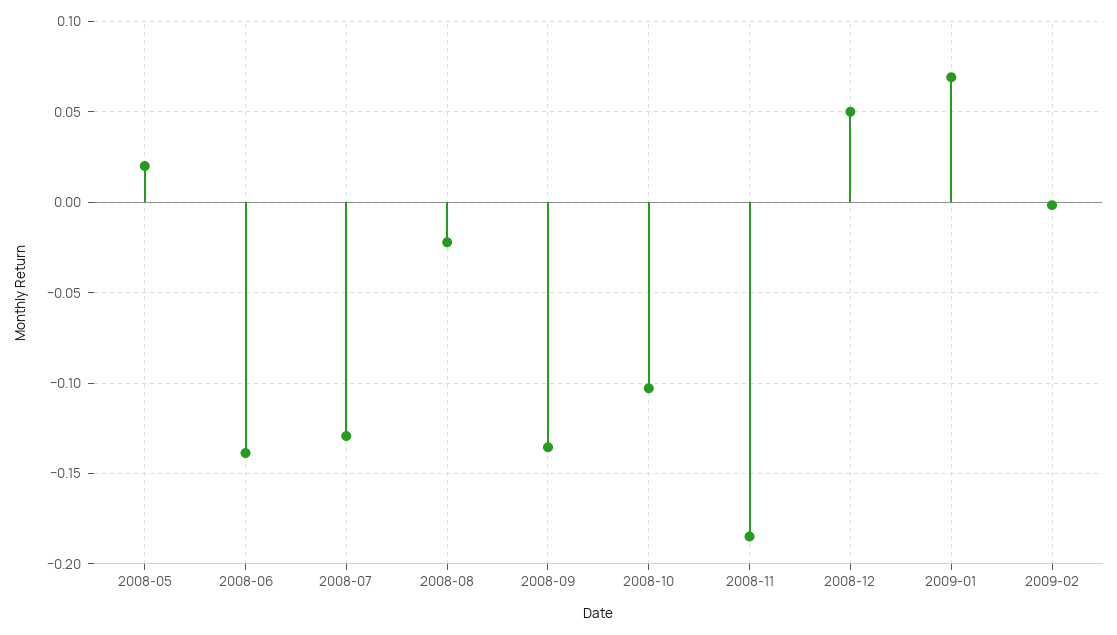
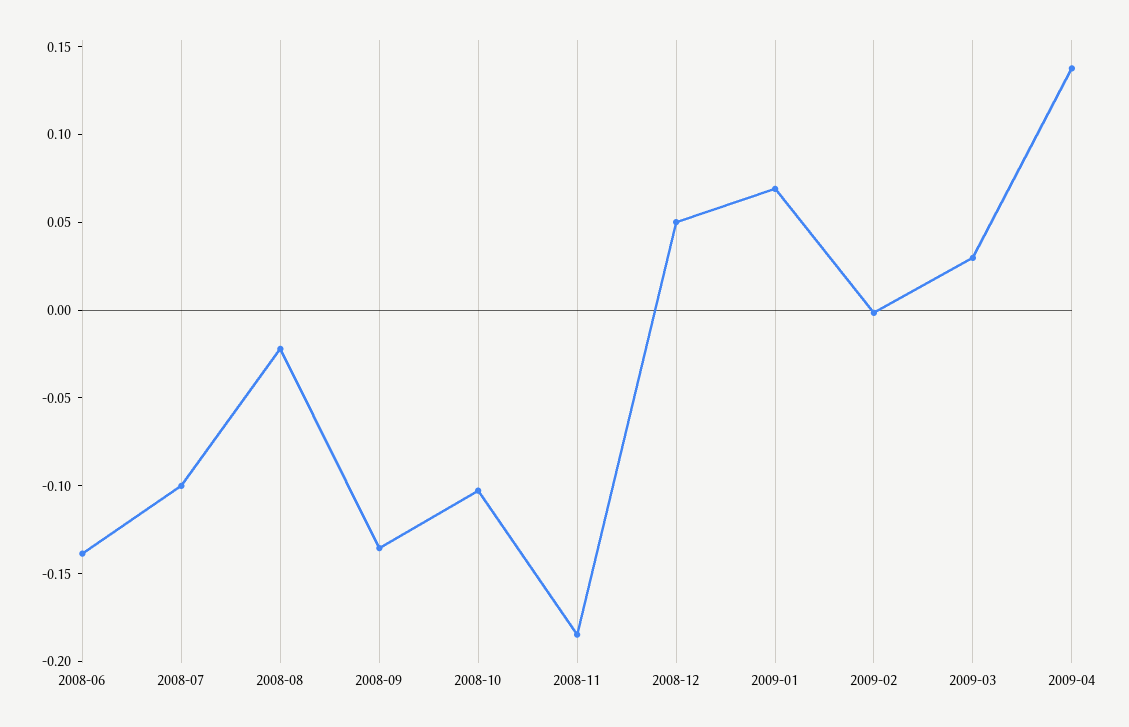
2008-05: 0.02 -> none
2008-07: -0.13 -> -0.1
2009-03: none -> 0.03
2009-04: none -> 0.14

